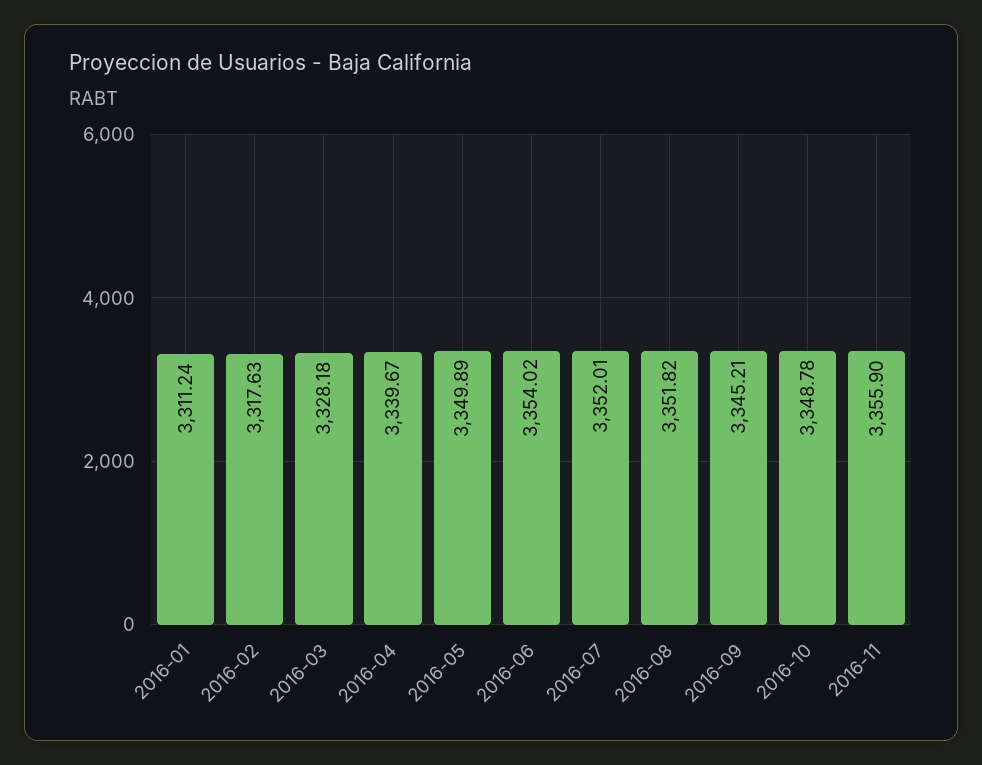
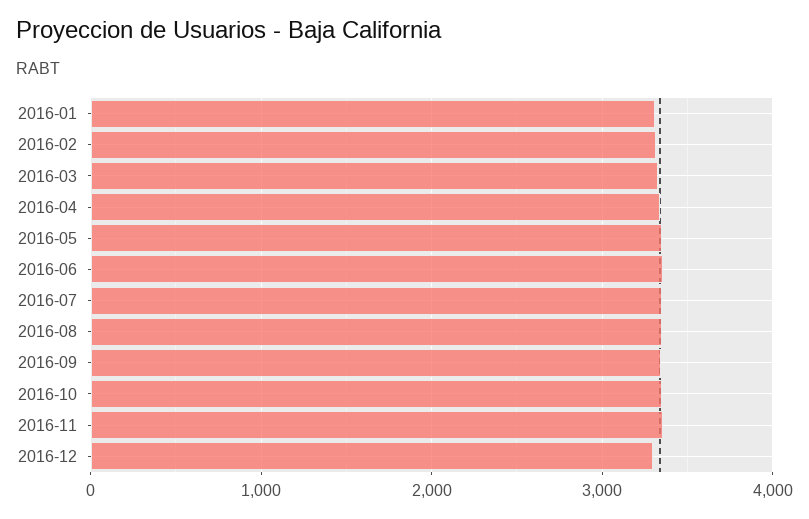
2016-12: none -> 3300

